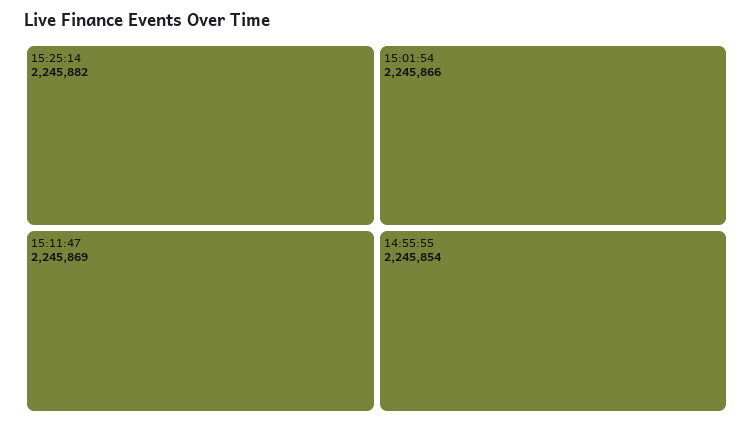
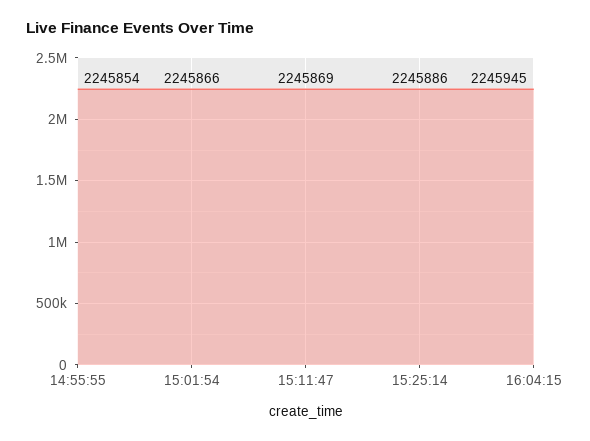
15:25:14: 2245882 -> 2245886
16:04:15: none -> 2245945

